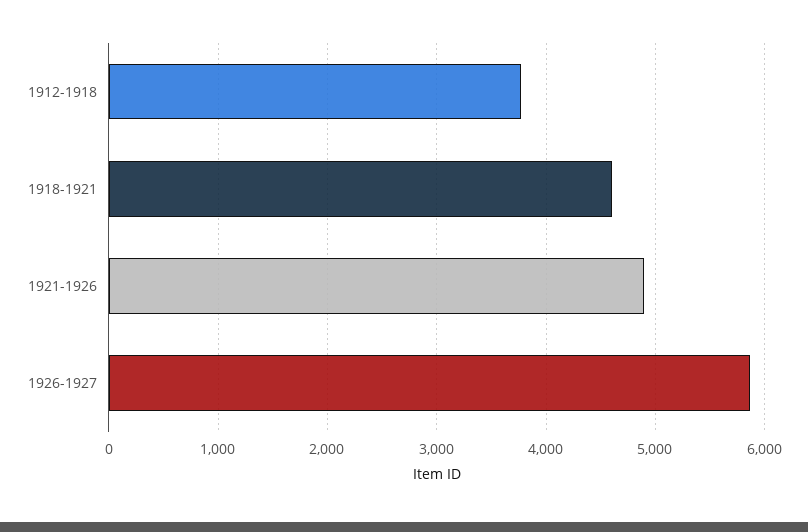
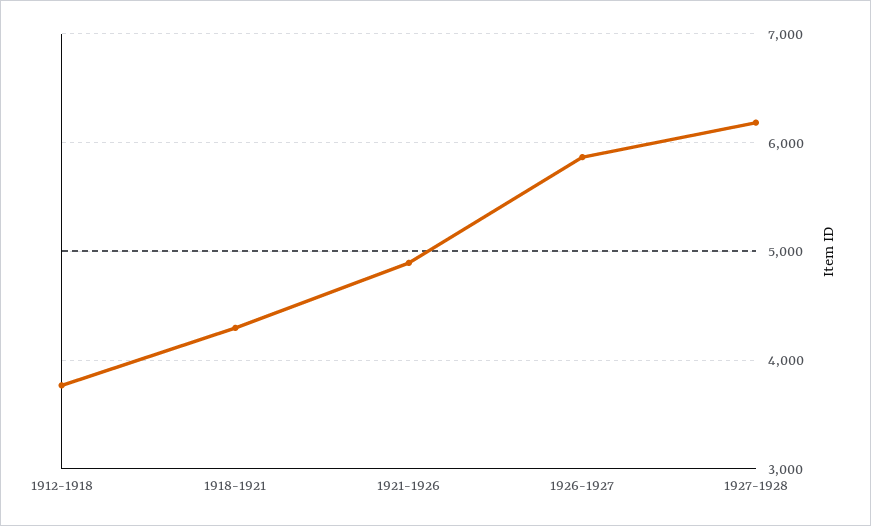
1918-1921: 4600 -> 4300
1927-1928: none -> 6200

